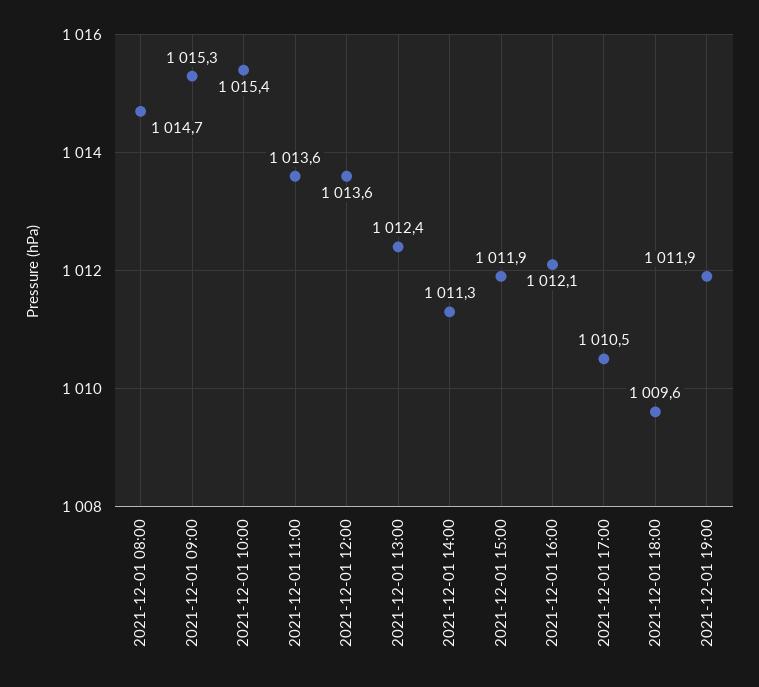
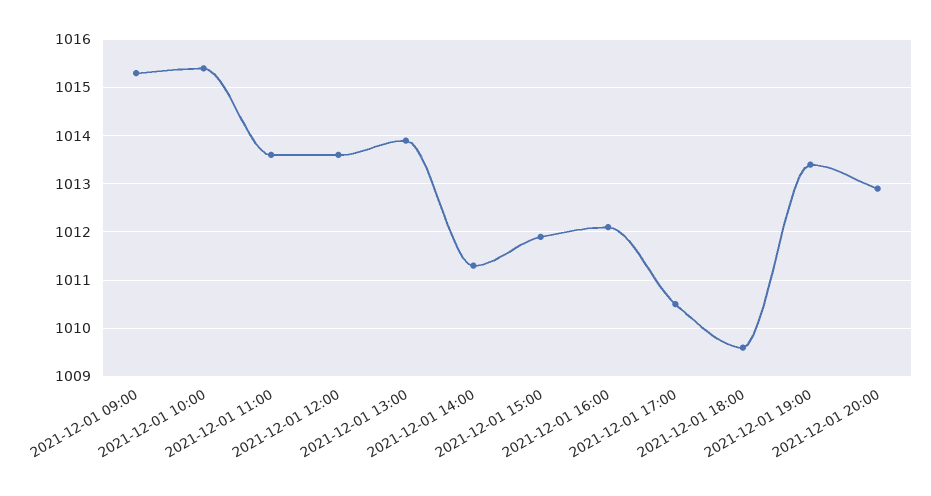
2021-12-01 08:00: 1014.7 -> none
2021-12-01 13:00: 1012.4 -> 1014
2021-12-01 19:00: 1011.9 -> 1013.5
2021-12-01 20:00: none -> 1013

